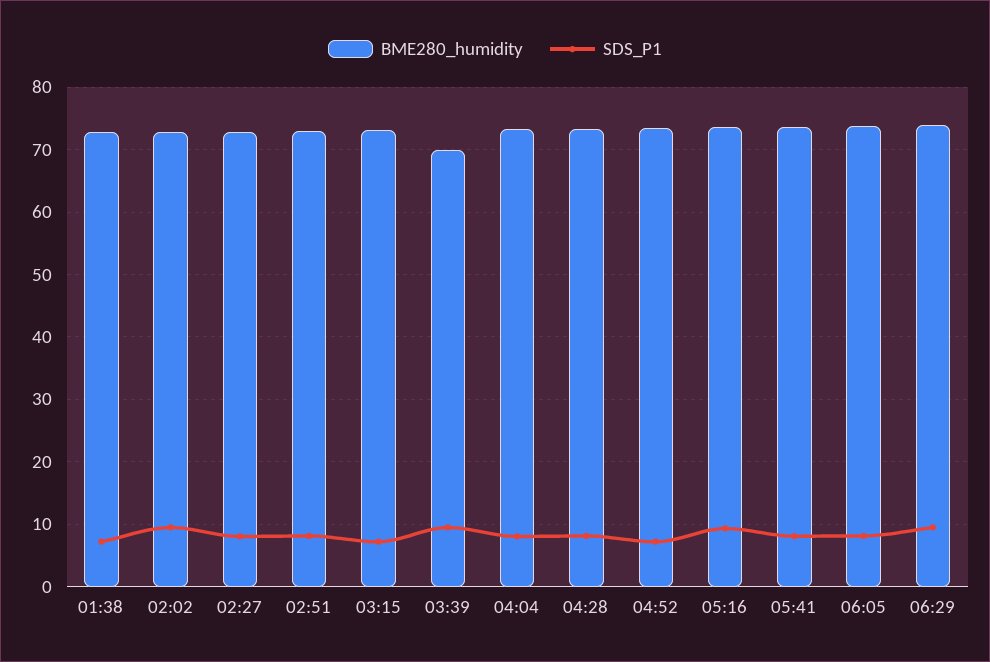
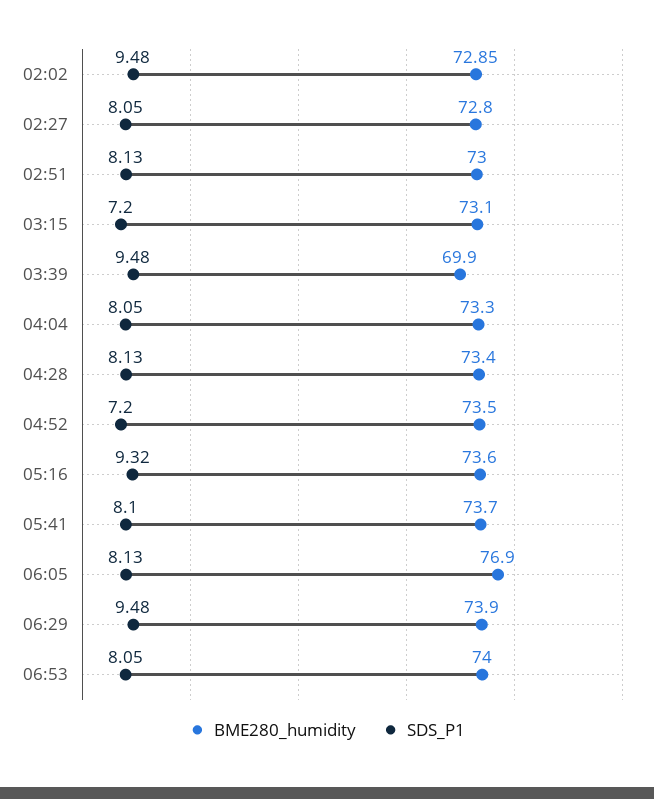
BME280_humidity, 01:38: 73 -> none
SDS_P1, 01:38: 7 -> none
BME280_humidity, 06:05: 74 -> 76.9
BME280_humidity, 06:53: none -> 74
SDS_P1, 06:53: none -> 8.05

